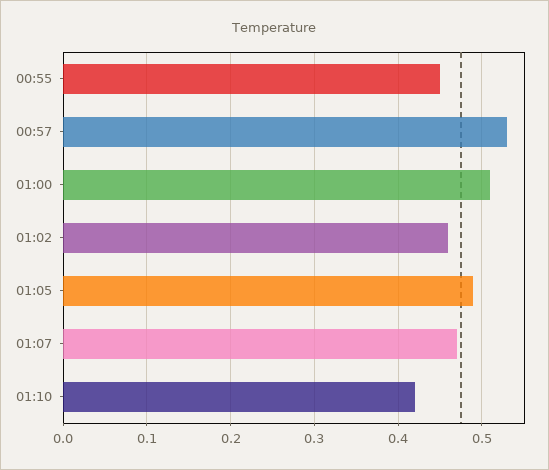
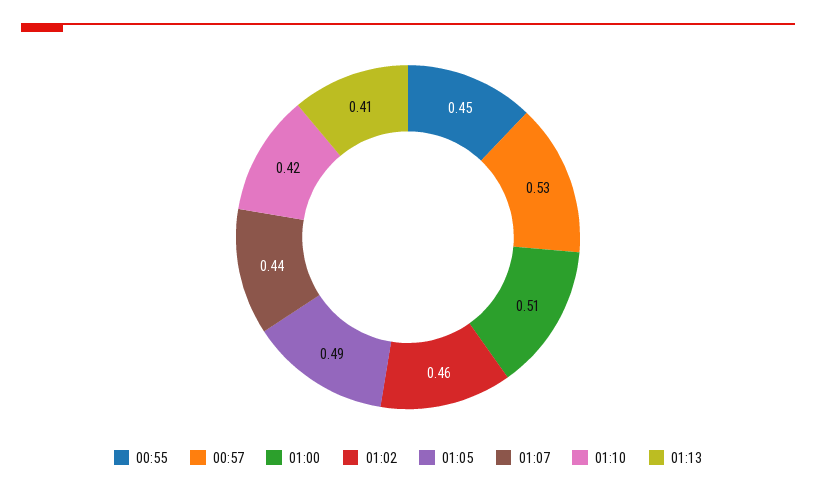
01:07: 0.47 -> 0.44
01:13: none -> 0.41

